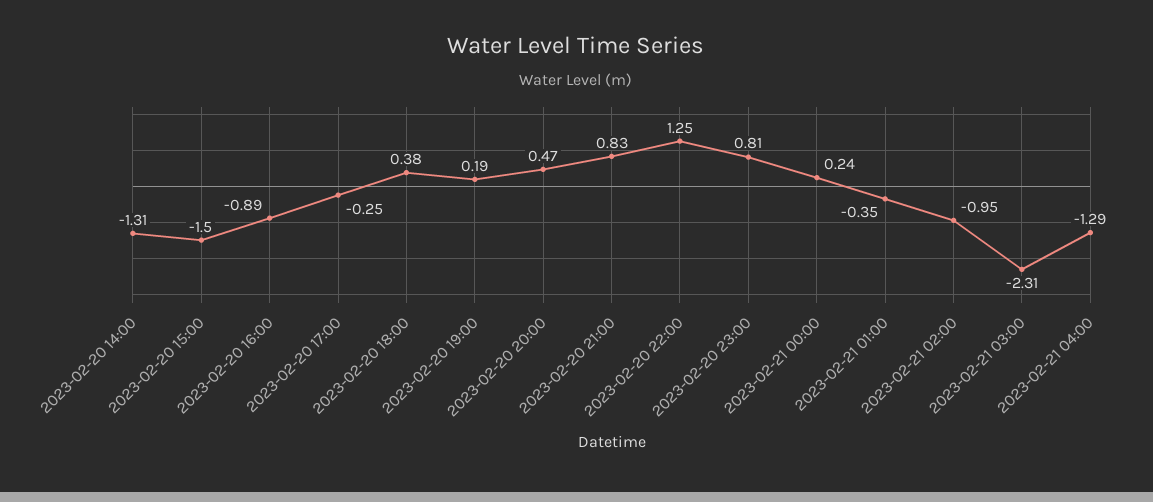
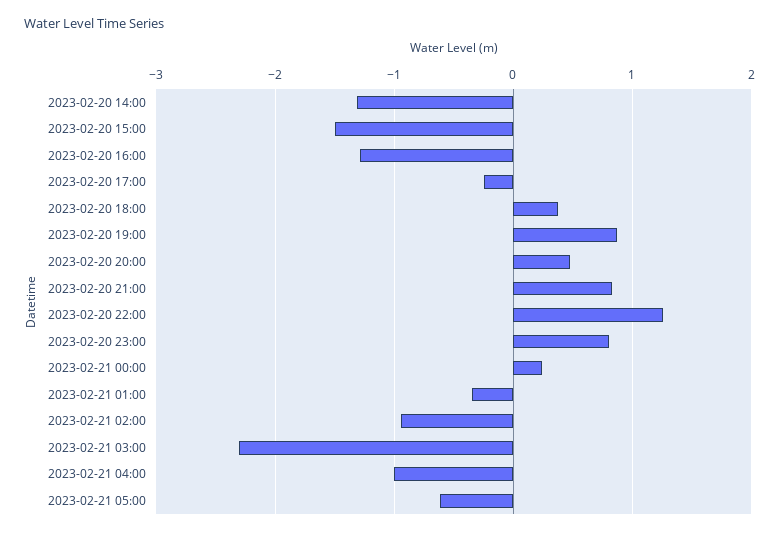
2023-02-20 16:00: -0.89 -> -1.3
2023-02-20 19:00: 0.19 -> 0.9
2023-02-21 04:00: -1.29 -> -1
2023-02-21 05:00: none -> -0.6

